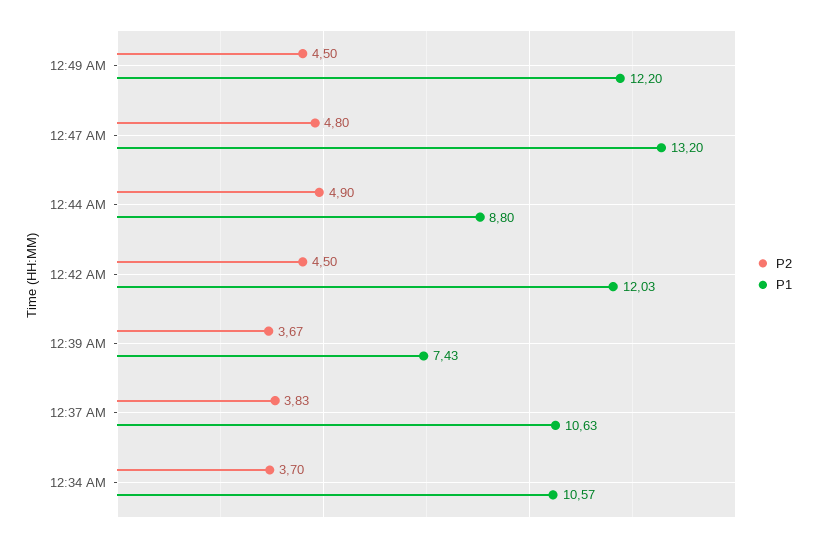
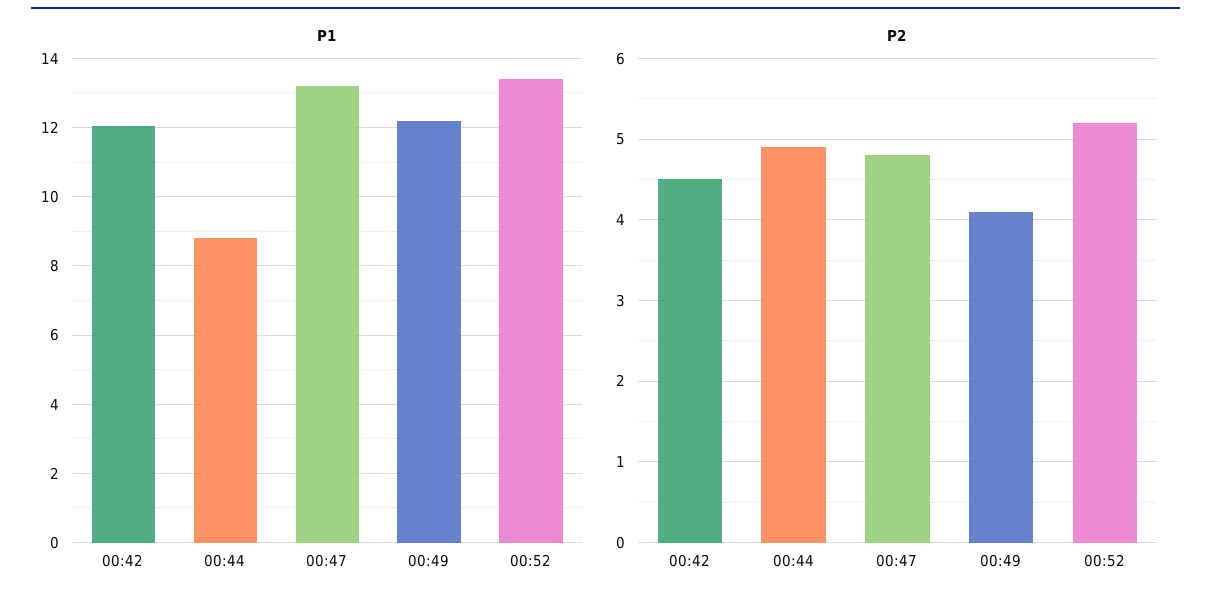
P2, 12:49 AM: 4.5 -> 4.1
P2, 12:39 AM: 3.67 -> none
P1, 12:39 AM: 7.43 -> none
P2, 12:37 AM: 3.83 -> none
P1, 12:37 AM: 10.63 -> none
P2, 12:34 AM: 3.7 -> none
P1, 12:34 AM: 10.57 -> none
P1, 00:52: none -> 13.4
P2, 00:52: none -> 5.2

